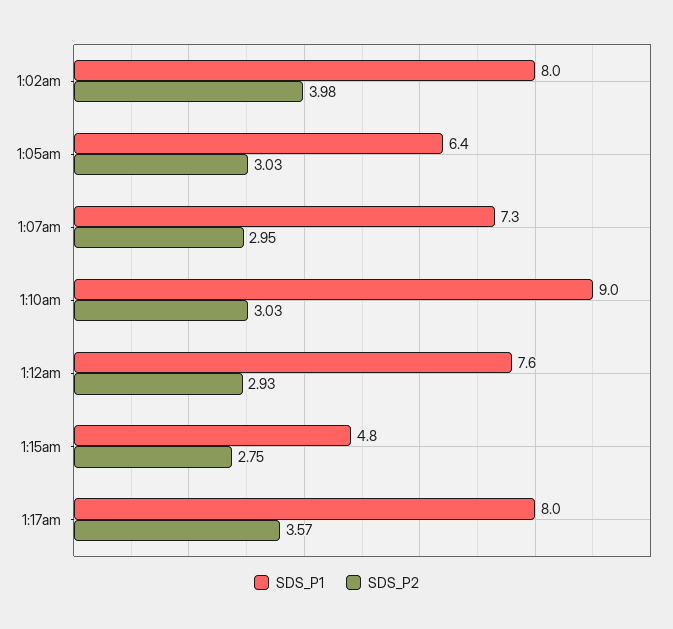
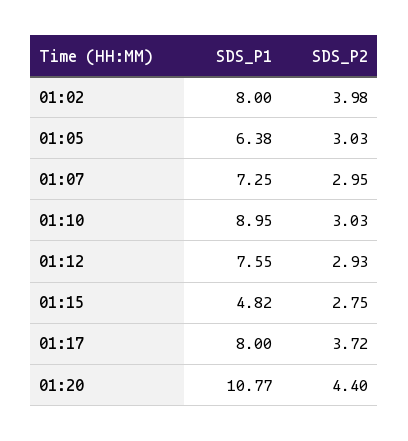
SDS_P2, 1:17am: 3.57 -> 3.72
SDS_P1, 01:20: none -> 10.77
SDS_P2, 01:20: none -> 4.4

